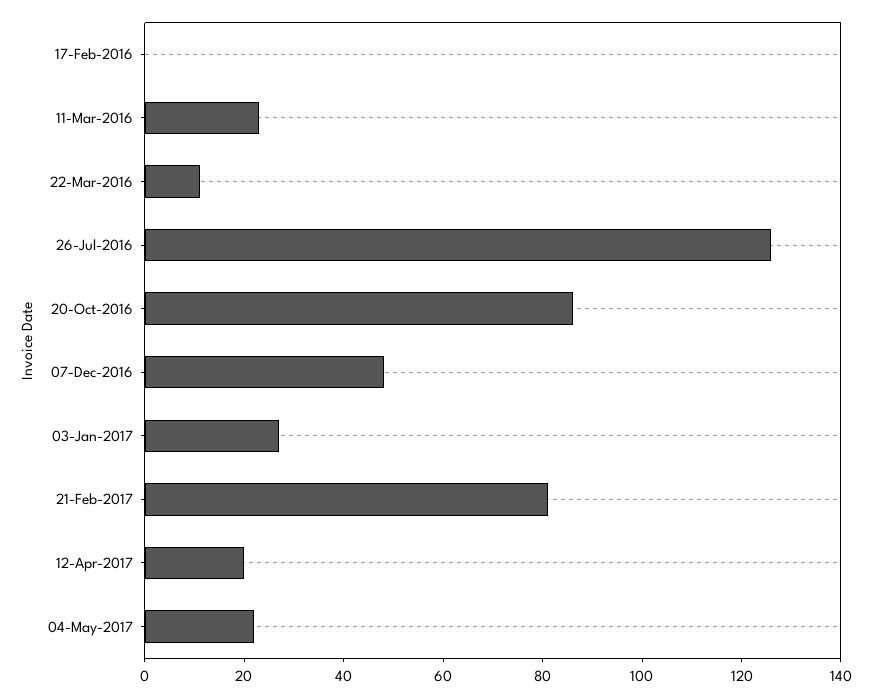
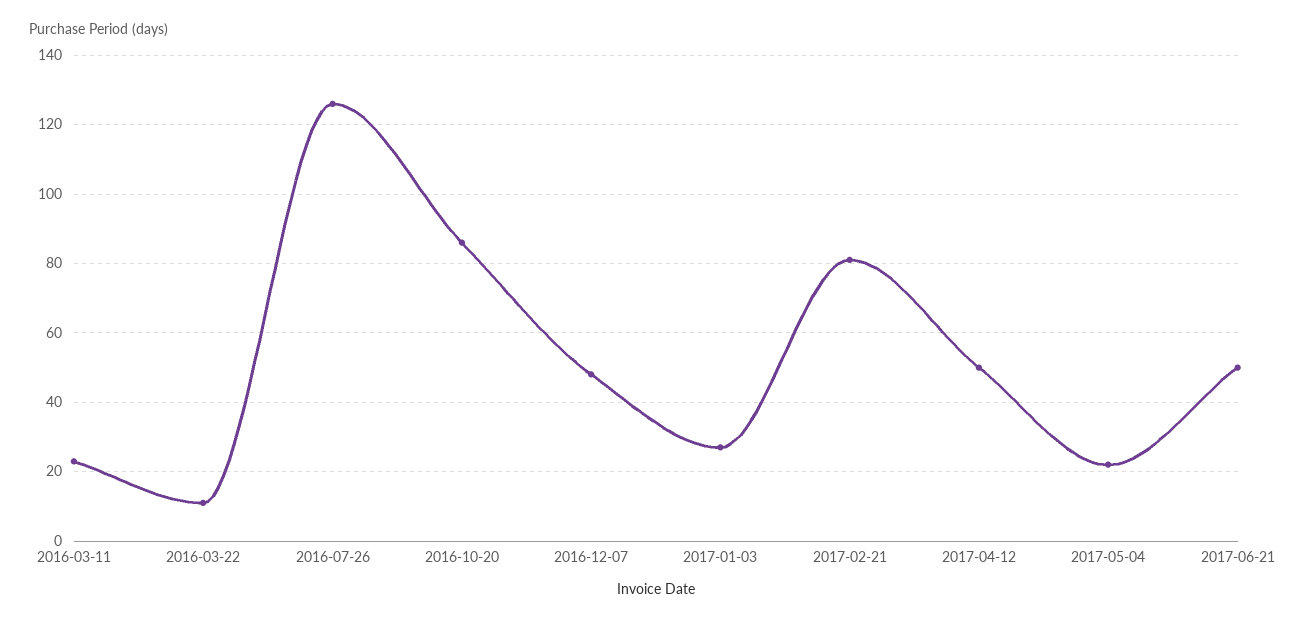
17-Feb-2016: 0 -> none
12-Apr-2017: 20 -> 50
2017-06-21: none -> 50

